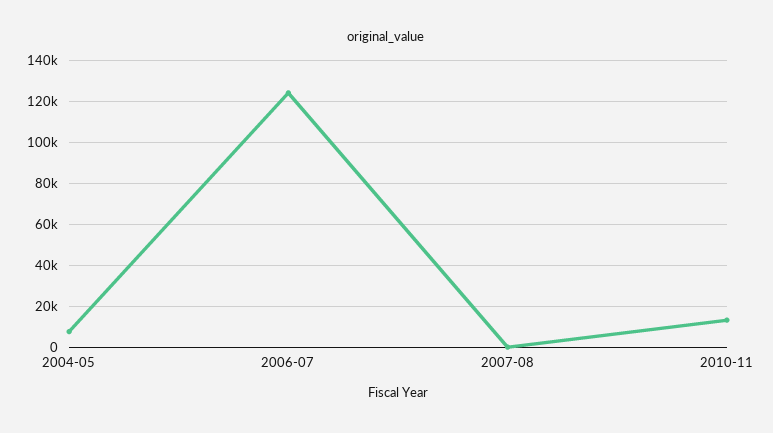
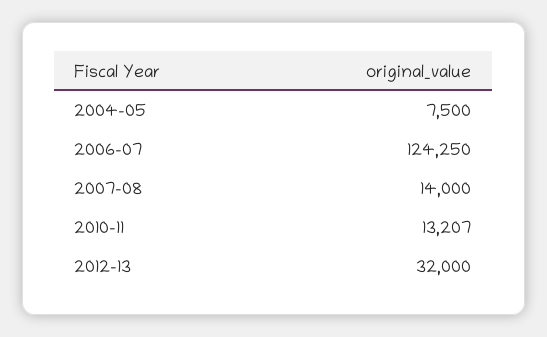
2007-08: 0 -> 14000
2012-13: none -> 32000

